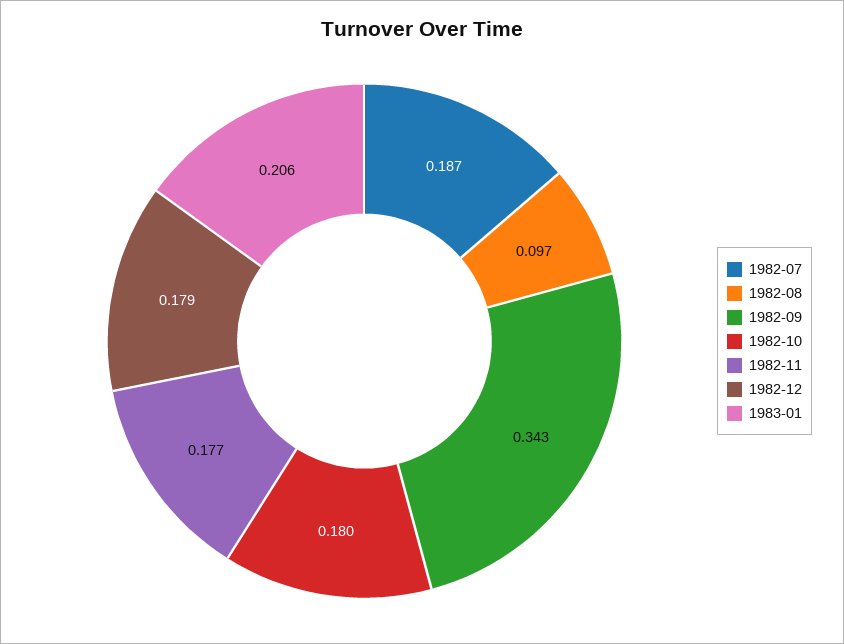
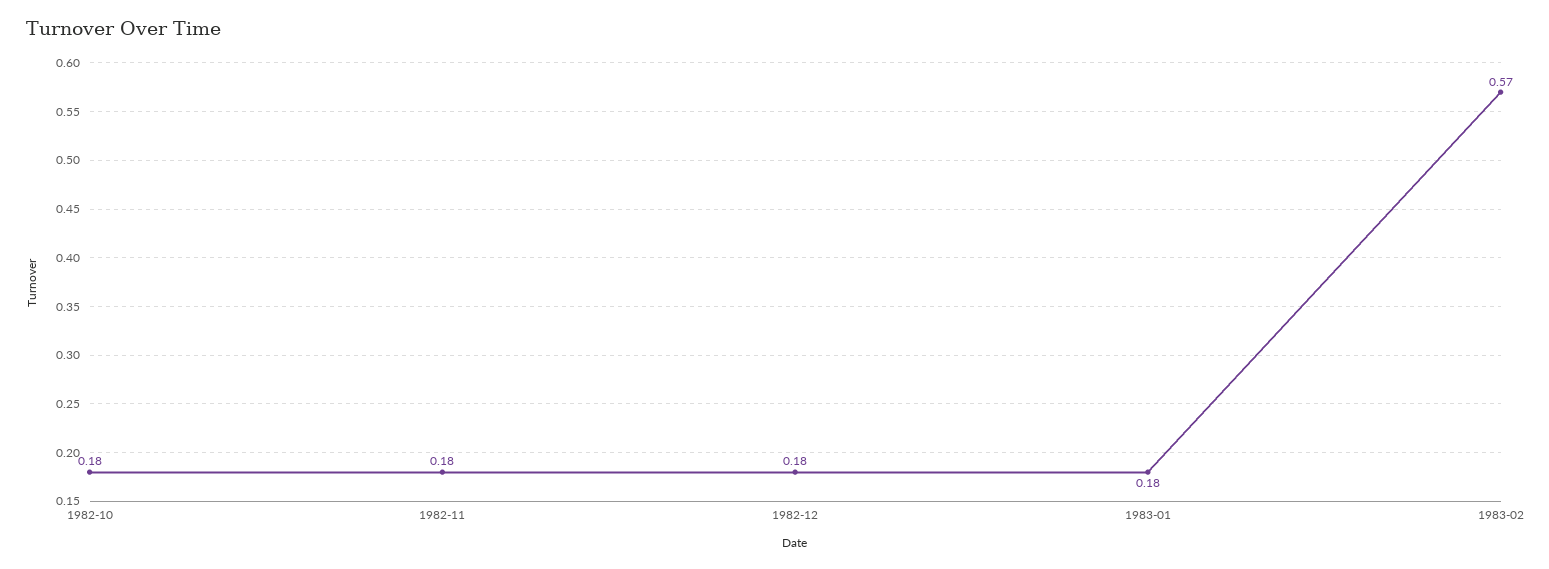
1982-07: 0.187 -> none
1982-08: 0.097 -> none
1982-09: 0.343 -> none
1983-01: 0.206 -> 0.18
1983-02: none -> 0.57

